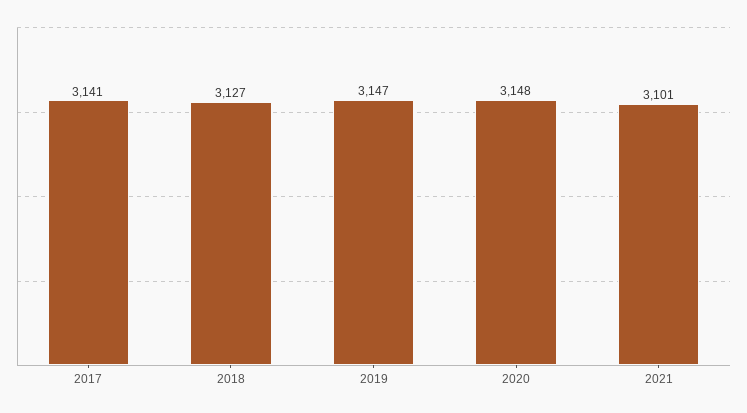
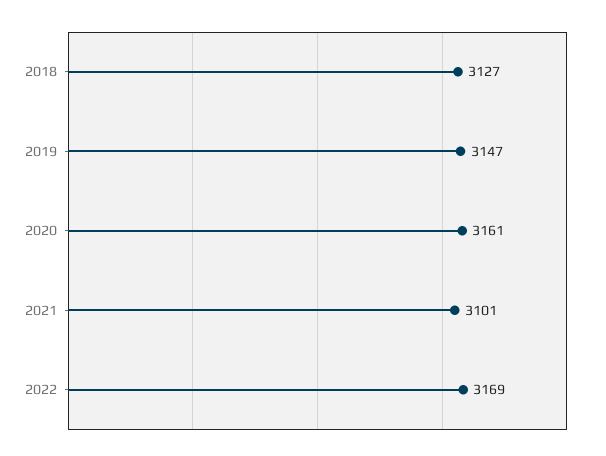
2017: 3141 -> none
2020: 3148 -> 3161
2022: none -> 3169

